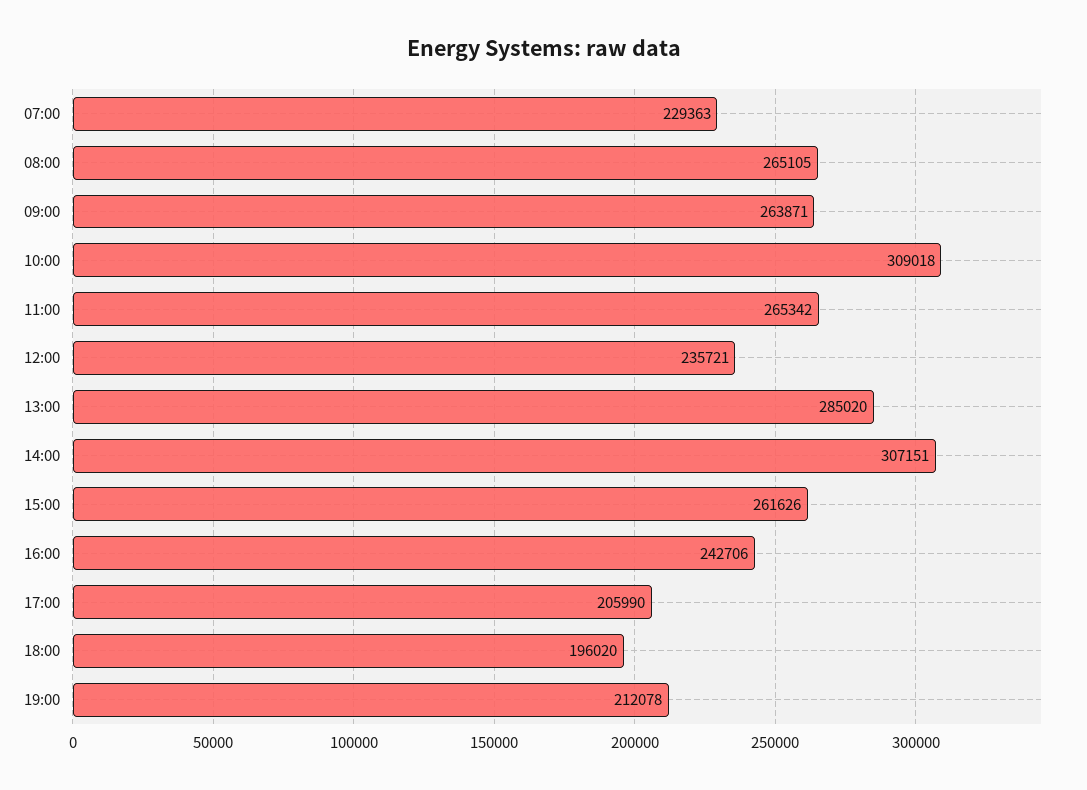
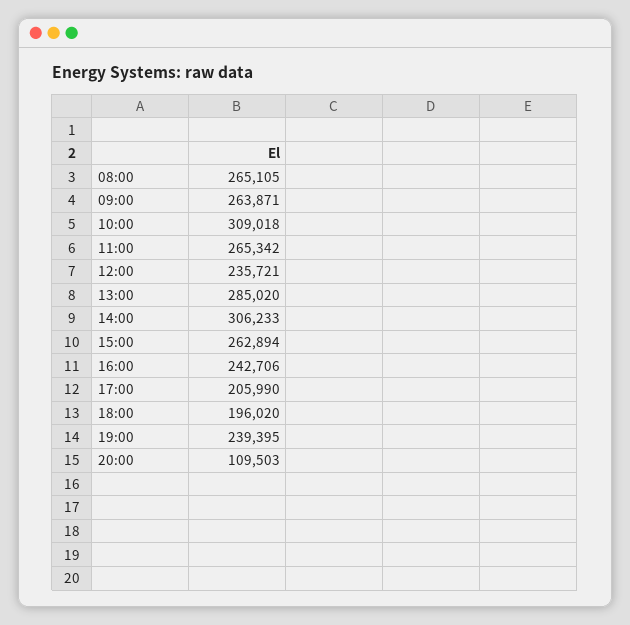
07:00: 229363 -> none
14:00: 307151 -> 306233
15:00: 261626 -> 262894
19:00: 212078 -> 239395
20:00: none -> 109503

